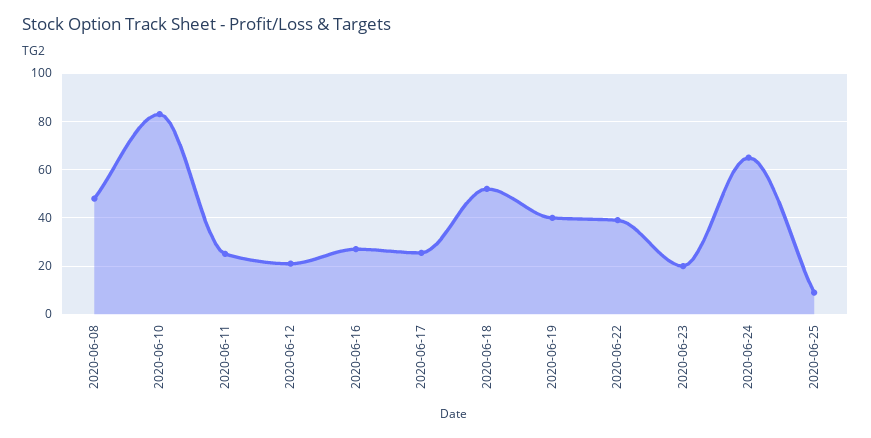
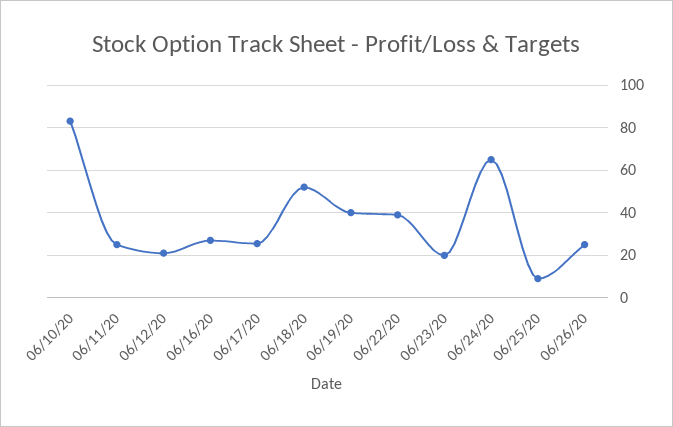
2020-06-08: 47.5 -> none
06/26/20: none -> 25

